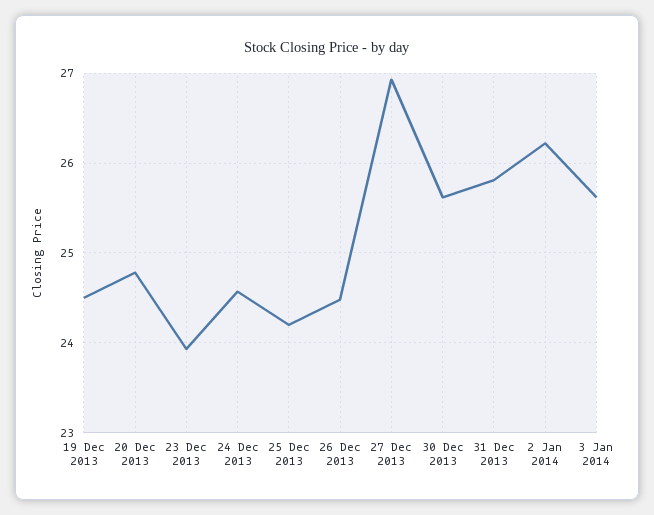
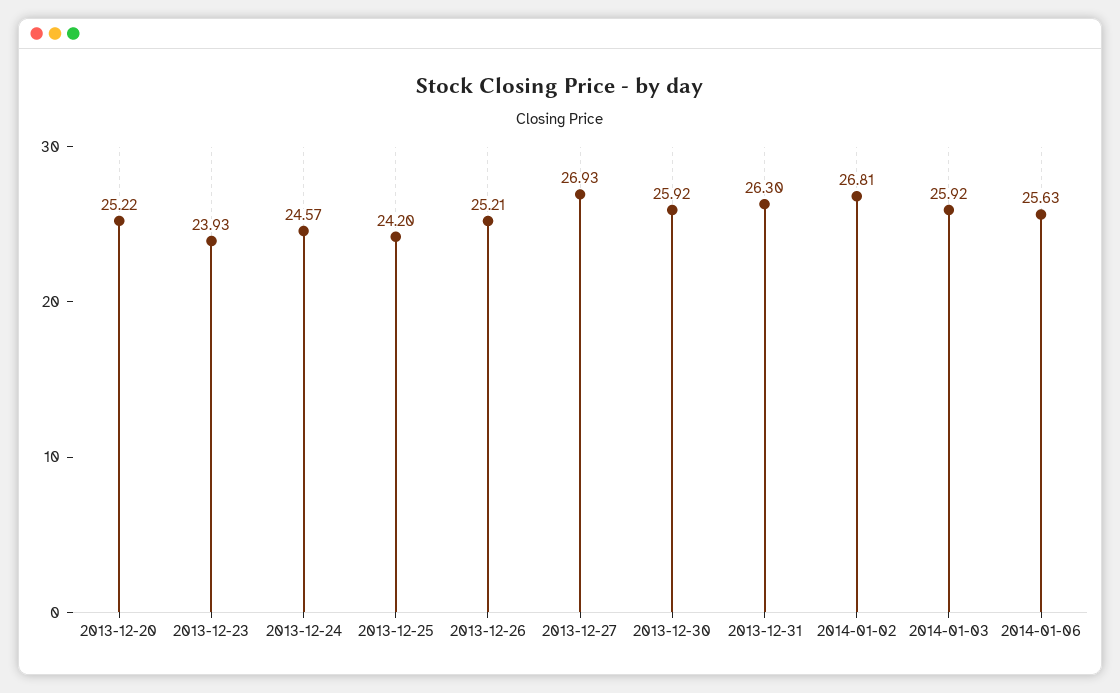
19 Dec 2013: 24.5 -> none
20 Dec 2013: 24.8 -> 25.22
26 Dec 2013: 24.5 -> 25.21
30 Dec 2013: 25.6 -> 25.92
31 Dec 2013: 25.8 -> 26.3
2 Jan 2014: 26.2 -> 26.81
3 Jan 2014: 25.6 -> 25.92
2014-01-06: none -> 25.63

